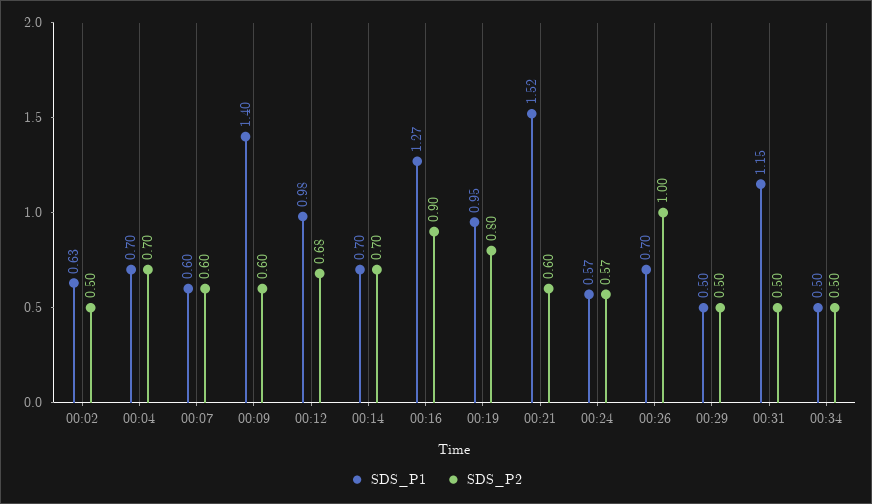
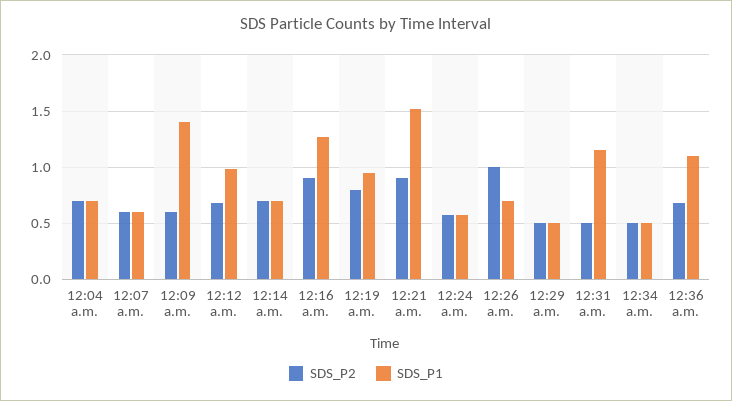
SDS_P1, 00:02: 0.63 -> none
SDS_P2, 00:02: 0.5 -> none
SDS_P2, 00:21: 0.6 -> 0.9
SDS_P2, 12:36 a.m.: none -> 0.7
SDS_P1, 12:36 a.m.: none -> 1.1

